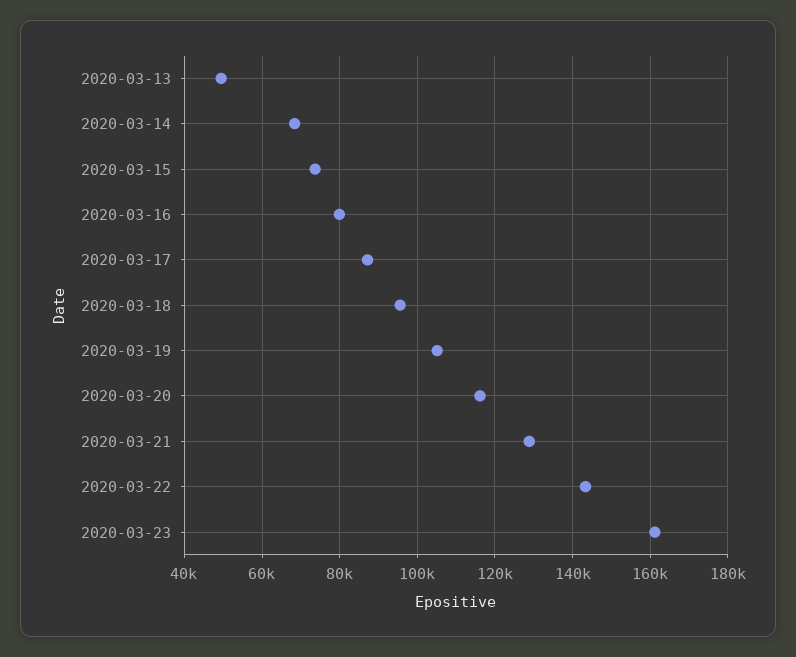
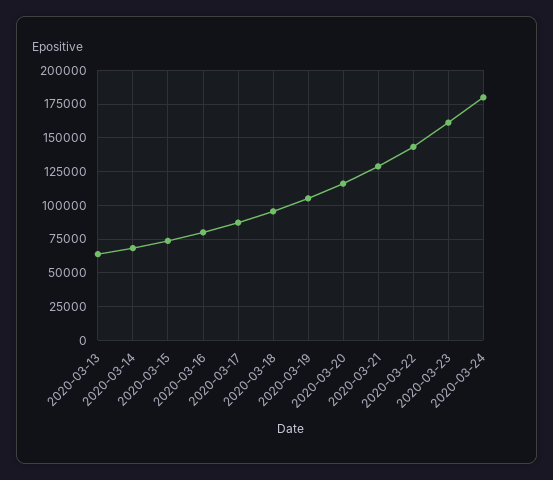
2020-03-13: 50000 -> 65000
2020-03-24: none -> 180000

